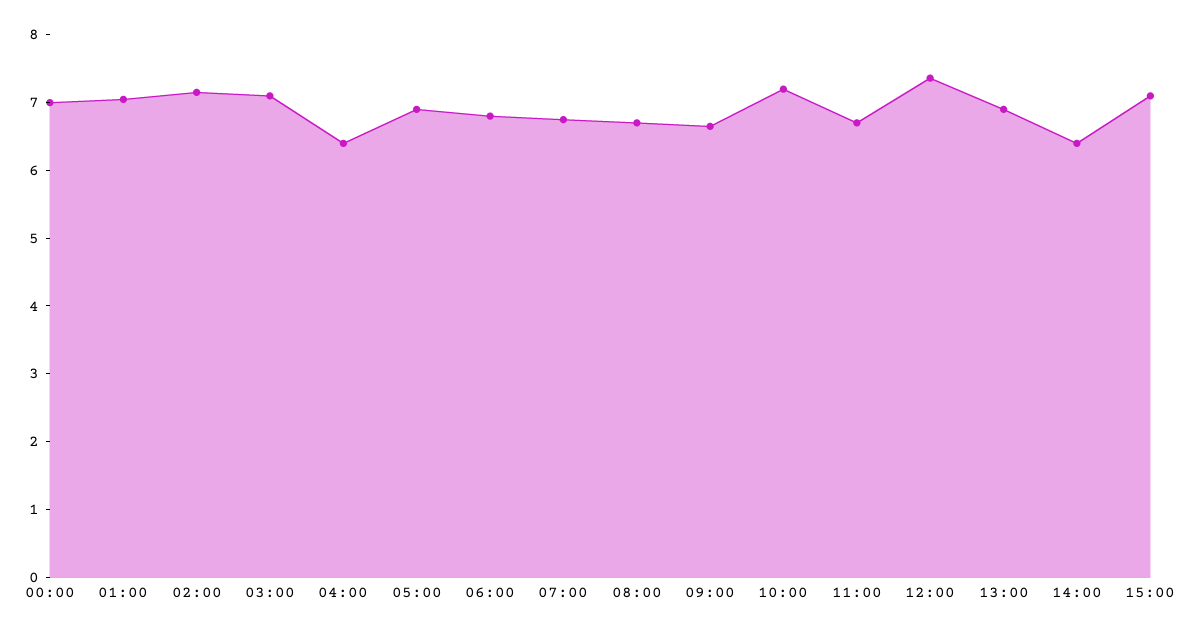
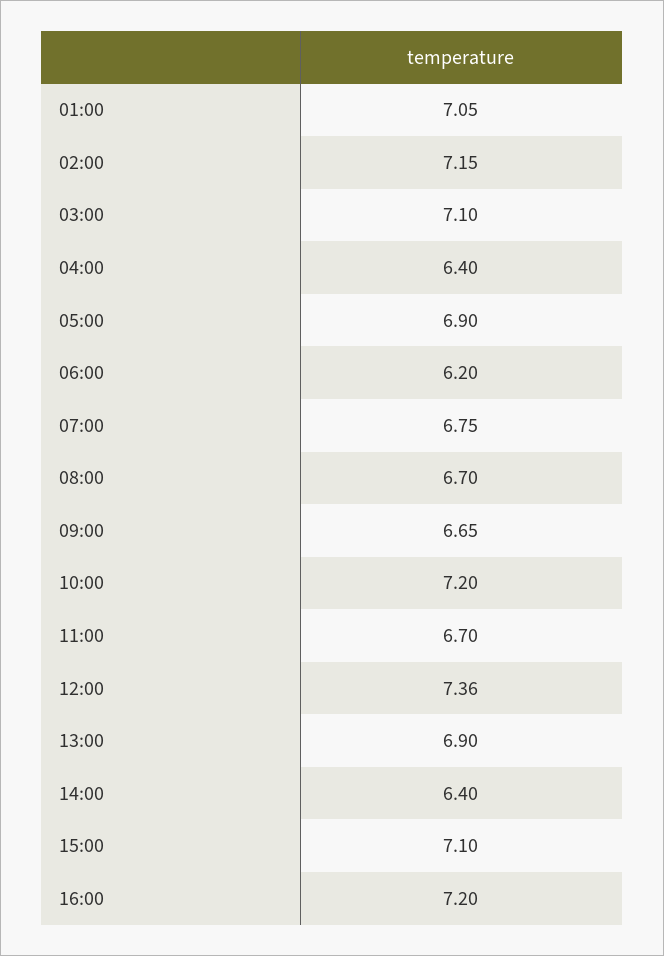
00:00: 7 -> none
06:00: 6.8 -> 6.2
16:00: none -> 7.2

